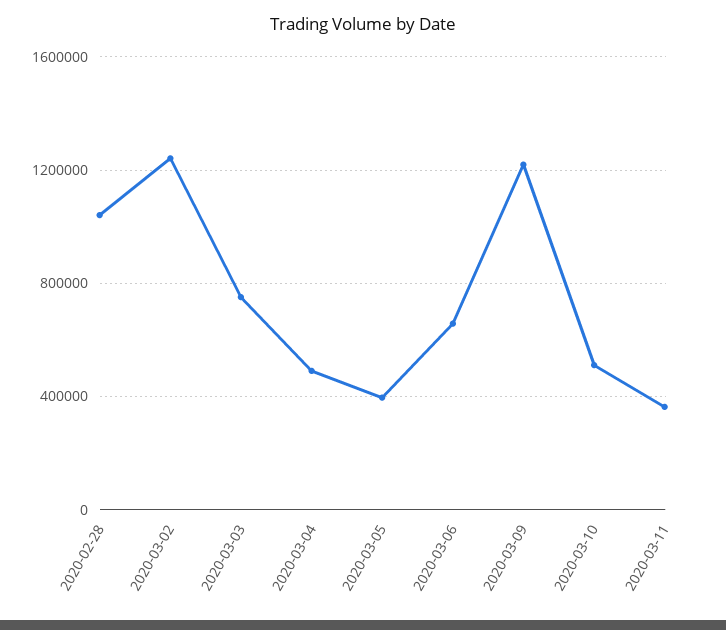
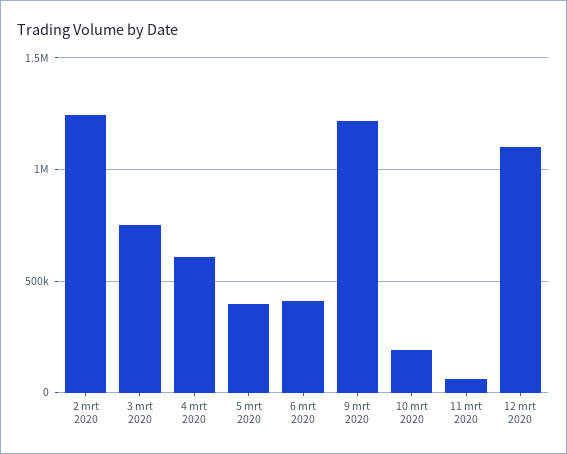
2020-02-28: 1050000 -> none
2020-03-04: 500000 -> 600000
2020-03-06: 650000 -> 400000
2020-03-10: 500000 -> 200000
2020-03-11: 350000 -> 50000
12 mrt 2020: none -> 1100000

